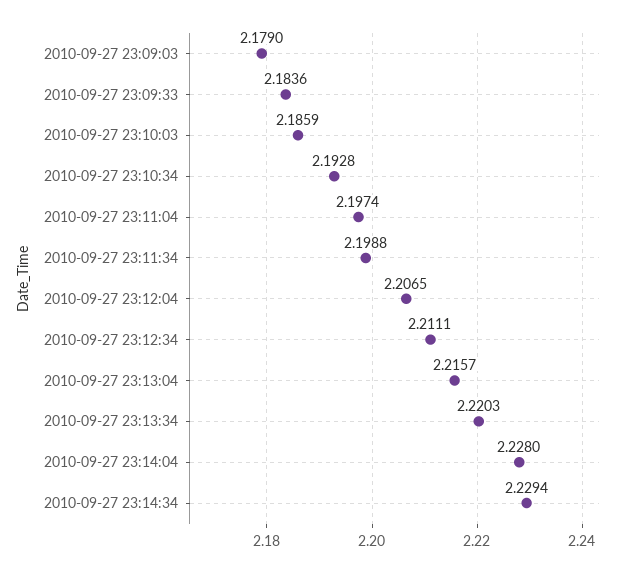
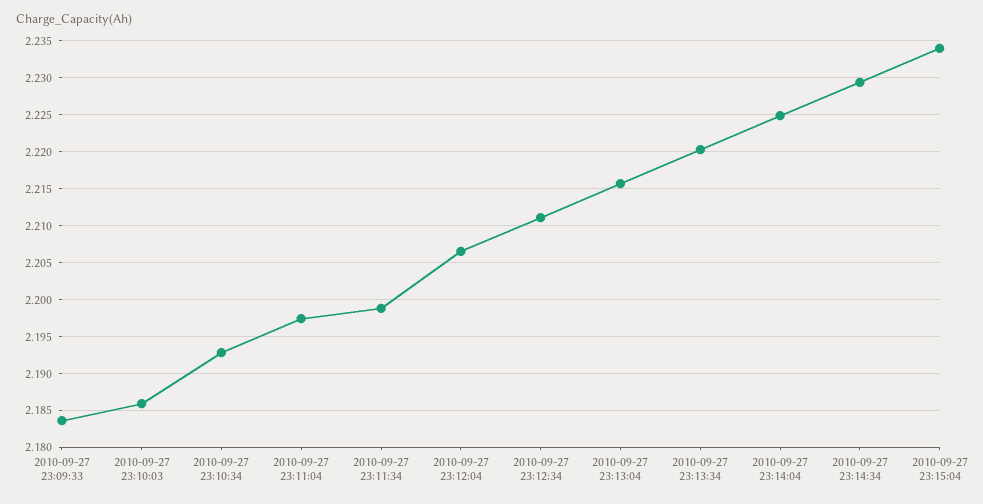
2010-09-27 23:09:03: 2.179 -> none
2010-09-27 23:14:04: 2.228 -> 2.225
2010-09-27 23:15:04: none -> 2.234

